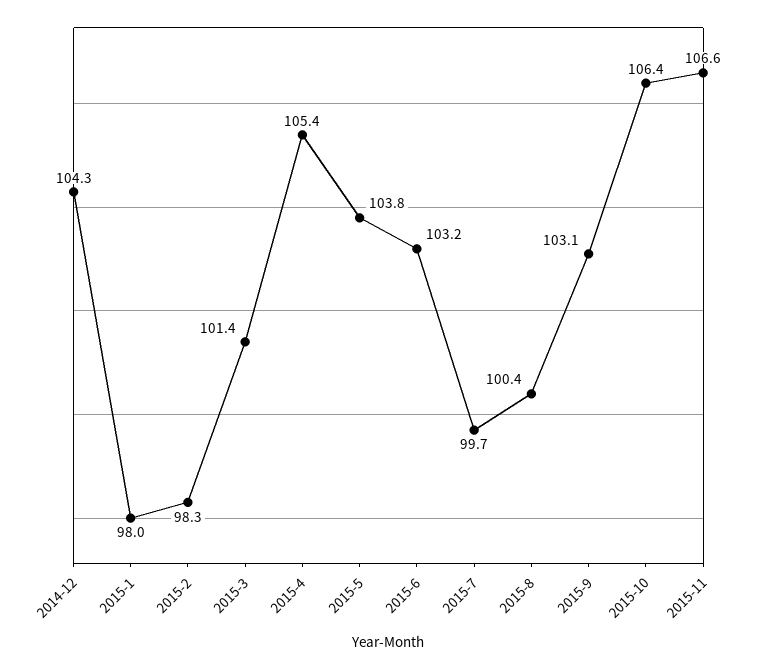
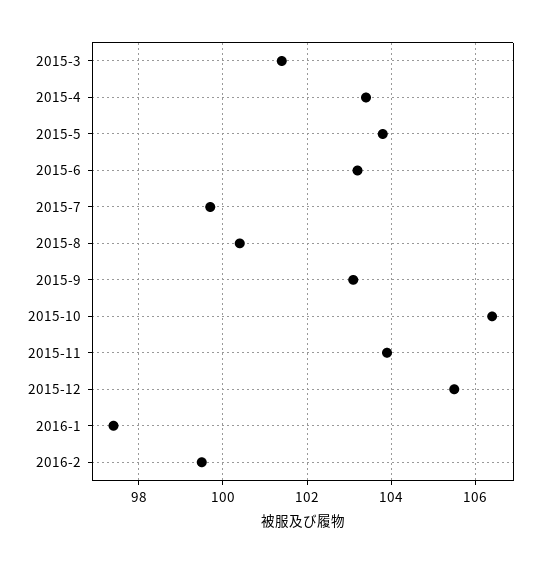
2014-12: 104.3 -> none
2015-1: 98 -> none
2015-2: 98.3 -> none
2015-4: 105.4 -> 103.5
2015-11: 106.6 -> 104
2015-12: none -> 105.5
2016-1: none -> 97.5
2016-2: none -> 99.5

